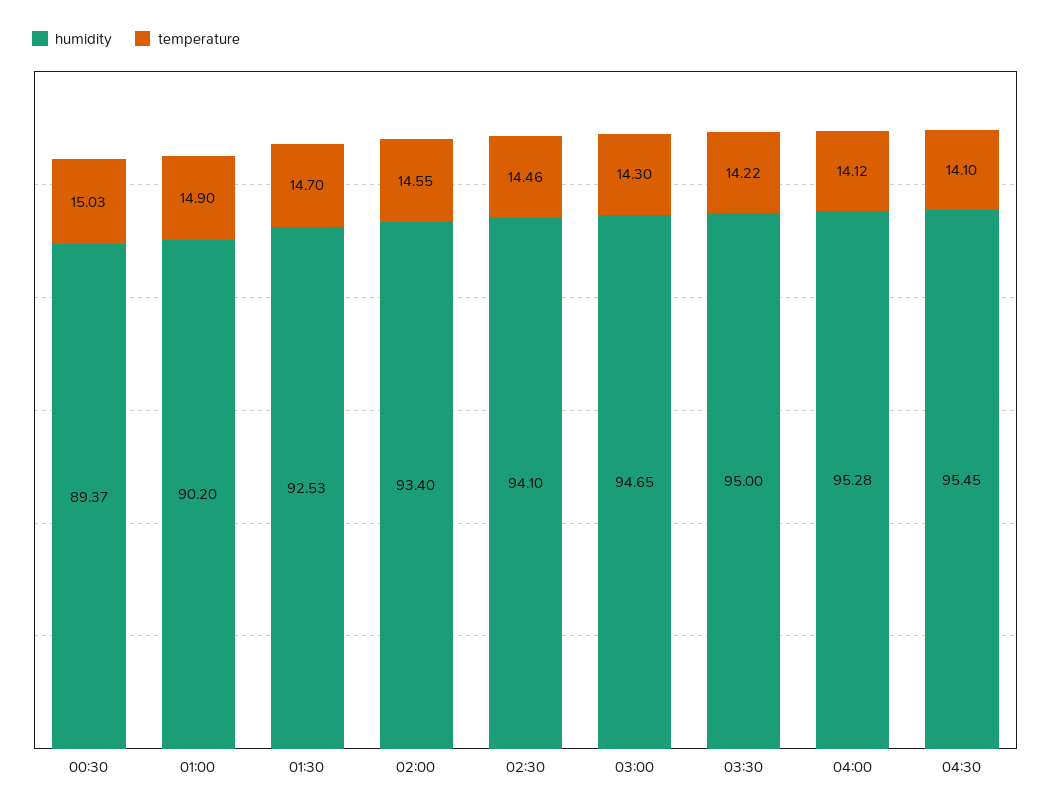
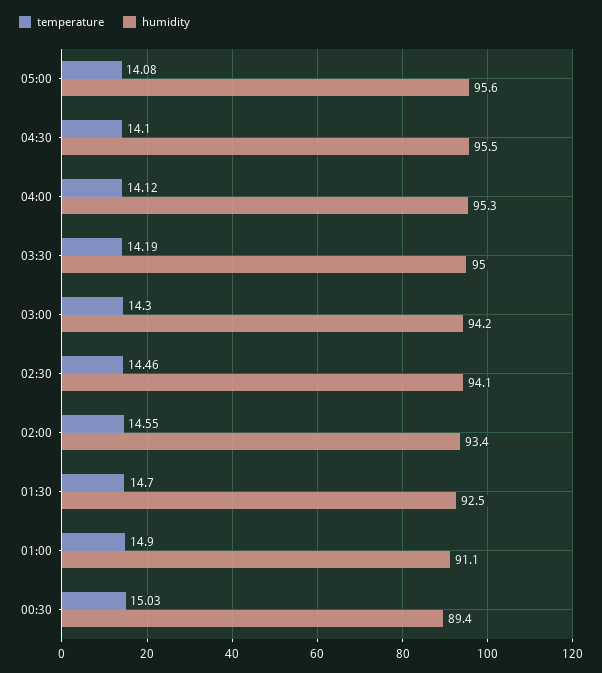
humidity, 01:00: 90.2 -> 91.1
humidity, 03:00: 94.65 -> 94.2
temperature, 03:30: 14.22 -> 14.19
temperature, 05:00: none -> 14.08
humidity, 05:00: none -> 95.6

